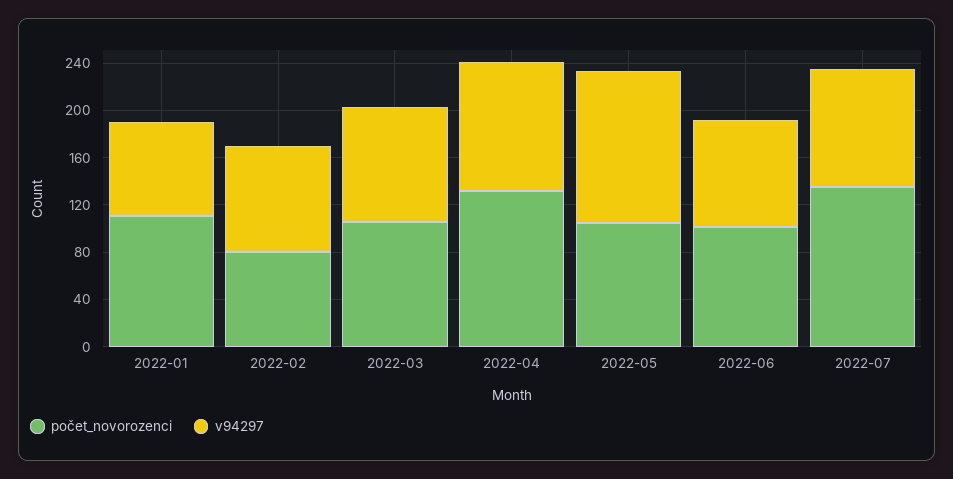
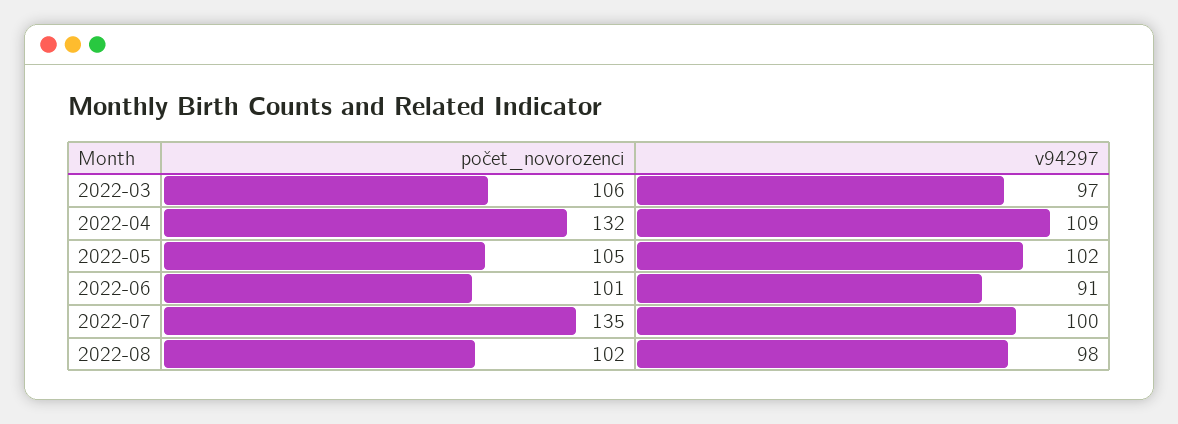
počet_novorozenci, 2022-01: 110 -> none
v94297, 2022-01: 80 -> none
počet_novorozenci, 2022-02: 80 -> none
v94297, 2022-02: 90 -> none
v94297, 2022-05: 130 -> 102
počet_novorozenci, 2022-08: none -> 102
v94297, 2022-08: none -> 98

